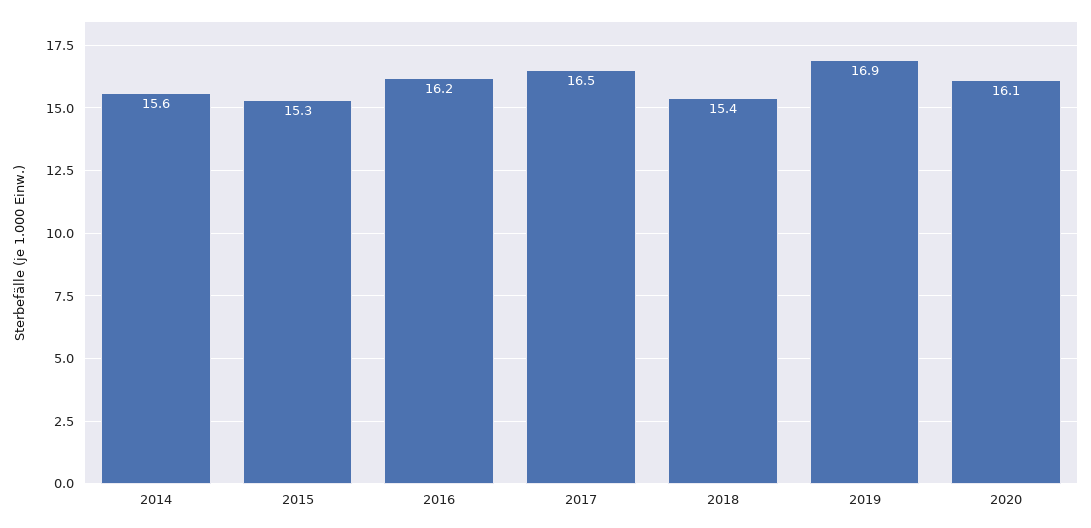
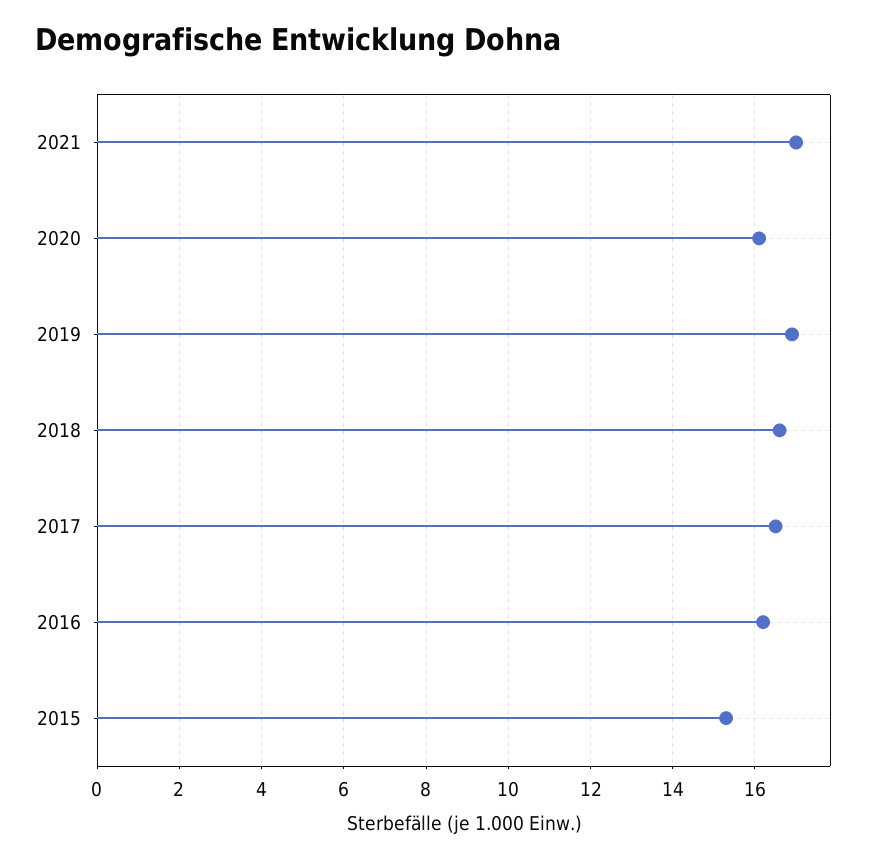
2014: 15.6 -> none
2018: 15.4 -> 16.5
2021: none -> 17

